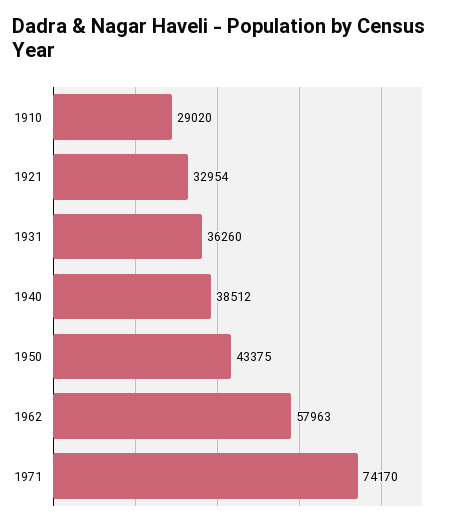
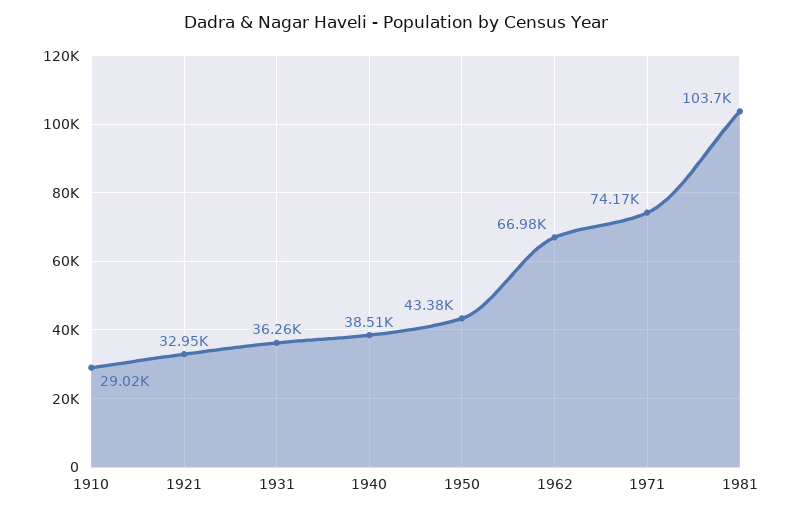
1962: 57963 -> 66980
1981: none -> 103700

